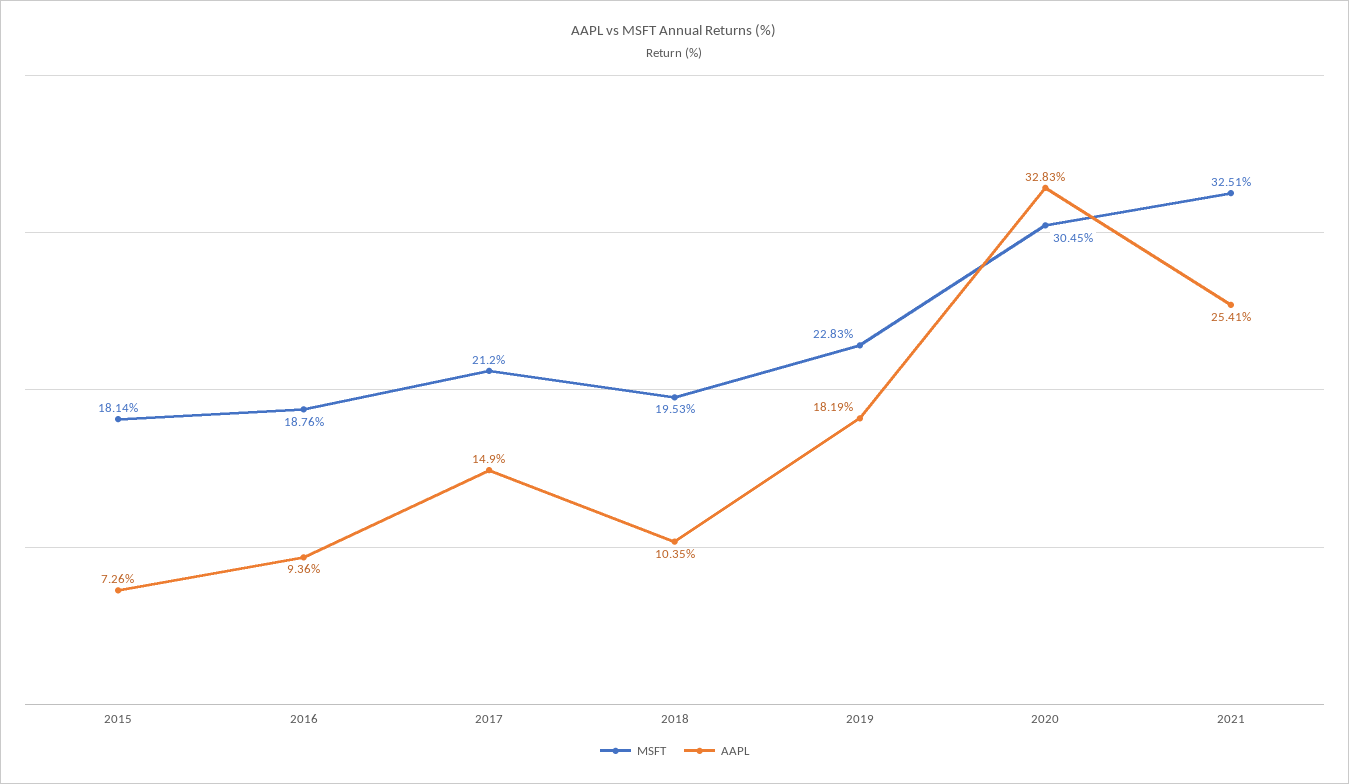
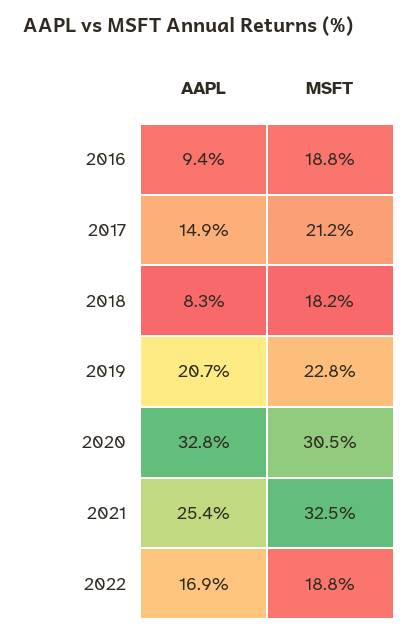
MSFT, 2015: 18.14 -> none
AAPL, 2015: 7.26 -> none
MSFT, 2018: 19.53 -> 18.2
AAPL, 2018: 10.35 -> 8.3
AAPL, 2019: 18.19 -> 20.7
AAPL, 2022: none -> 16.9
MSFT, 2022: none -> 18.8

